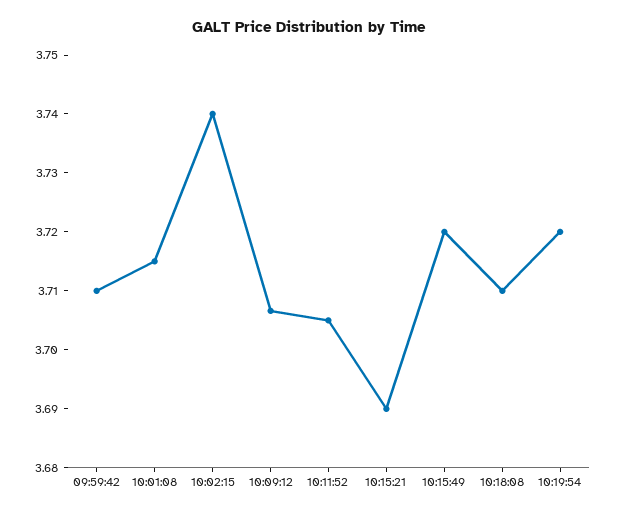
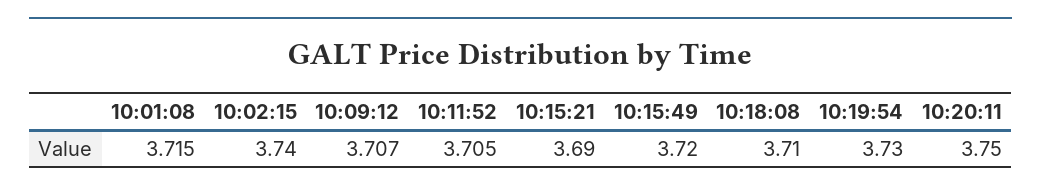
09:59:42: 3.71 -> none
10:19:54: 3.72 -> 3.73
10:20:11: none -> 3.75

